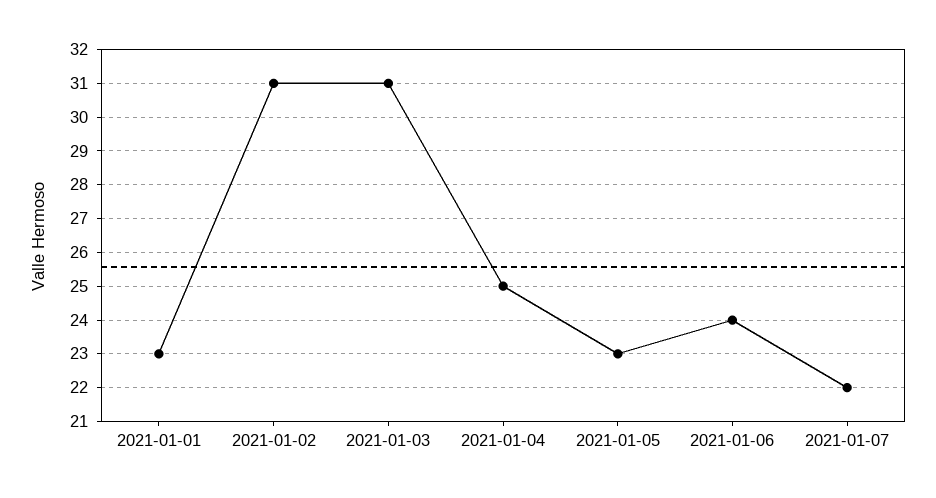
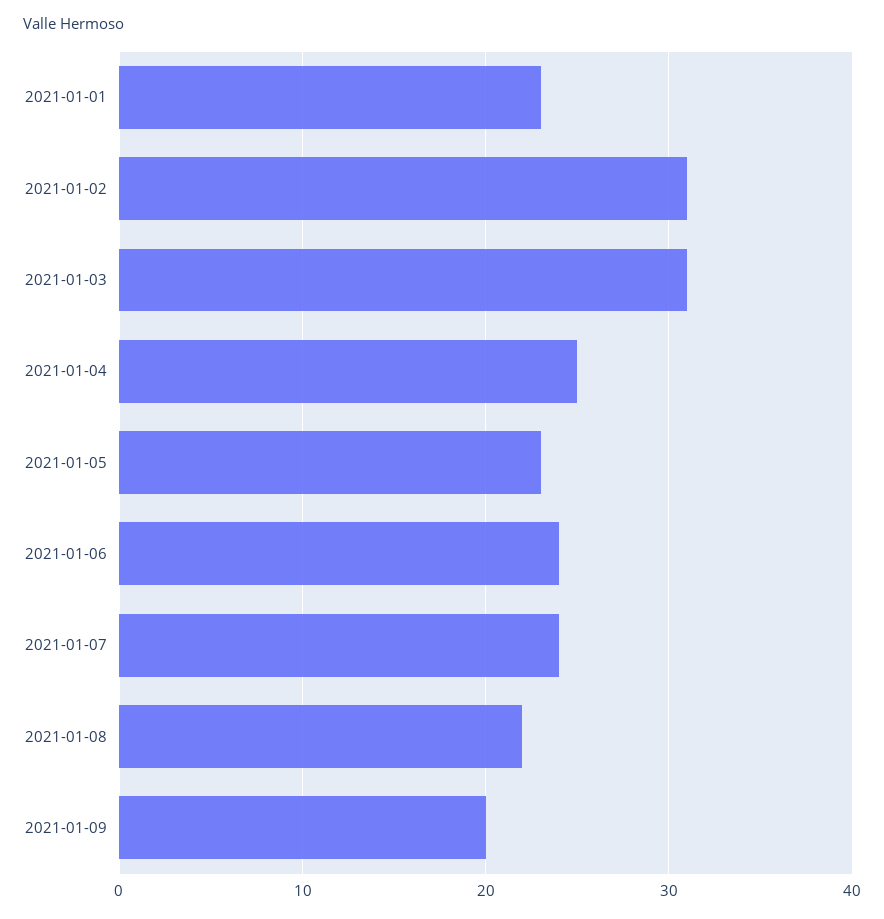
2021-01-07: 22 -> 24
2021-01-08: none -> 22
2021-01-09: none -> 20

